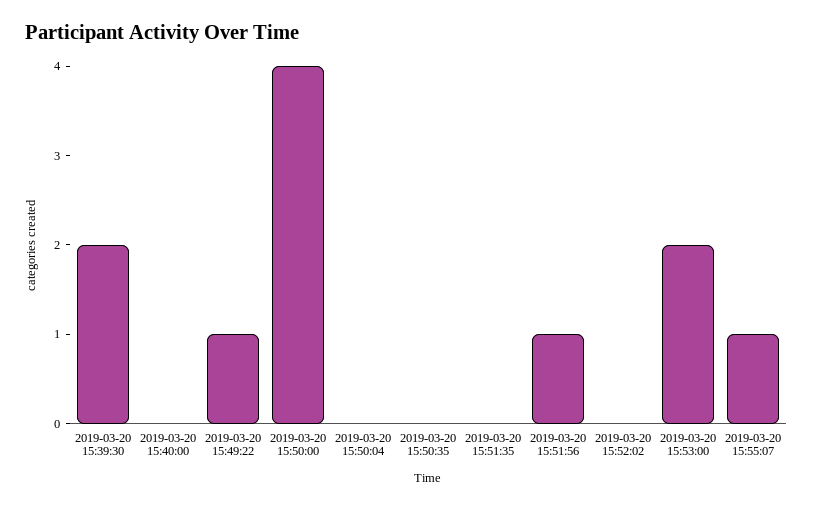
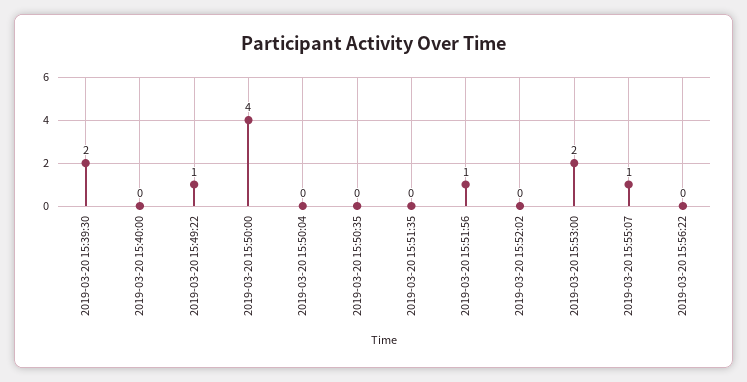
2019-03-20 15:56:22: none -> 0

